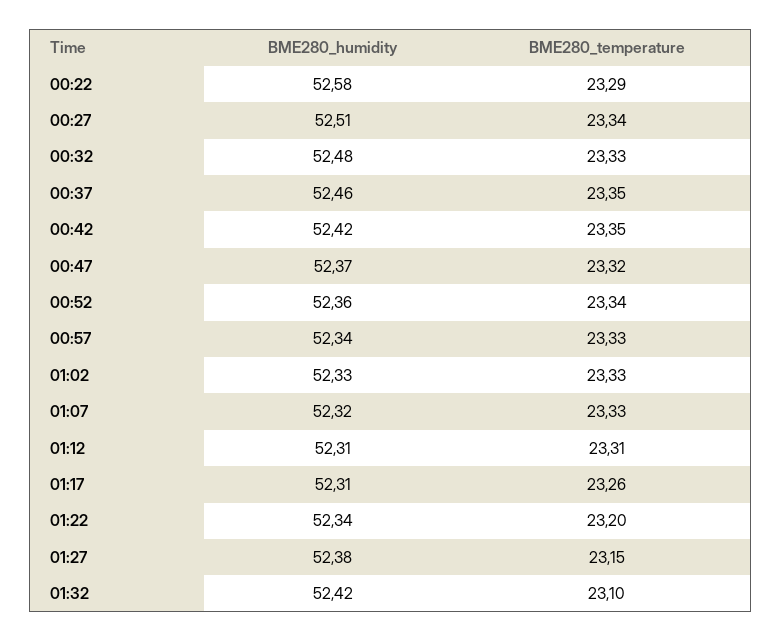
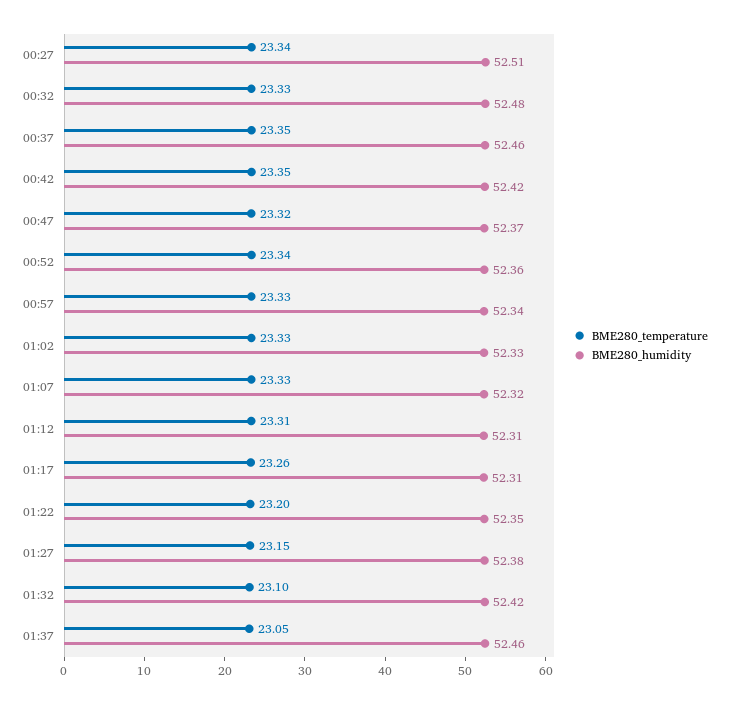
BME280_humidity, 00:22: 52.58 -> none
BME280_temperature, 00:22: 23.29 -> none
BME280_humidity, 01:22: 52.34 -> 52.35
BME280_temperature, 01:37: none -> 23.05
BME280_humidity, 01:37: none -> 52.46

